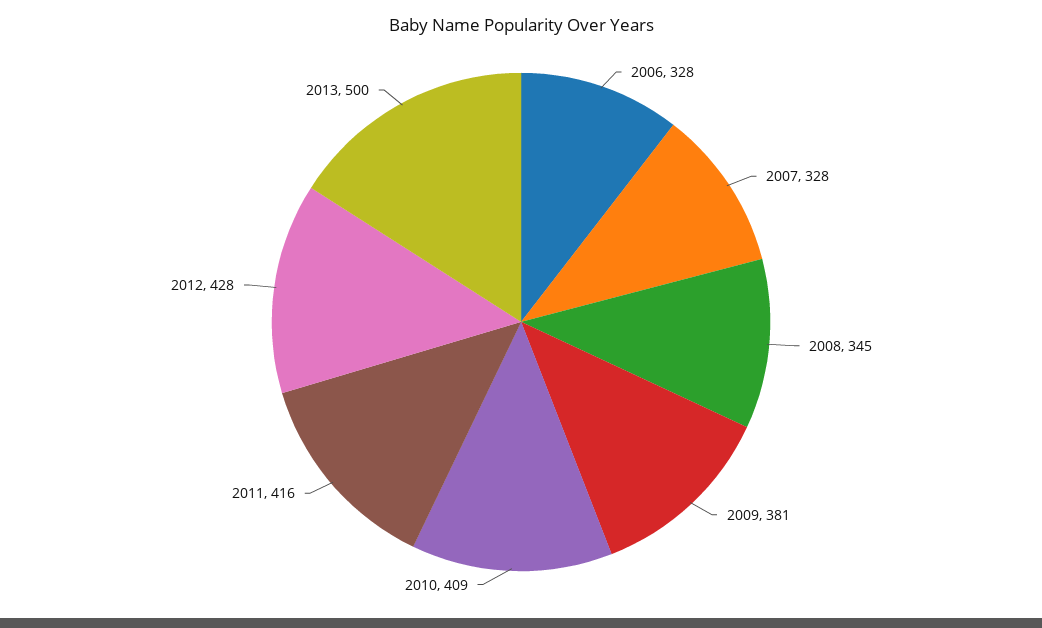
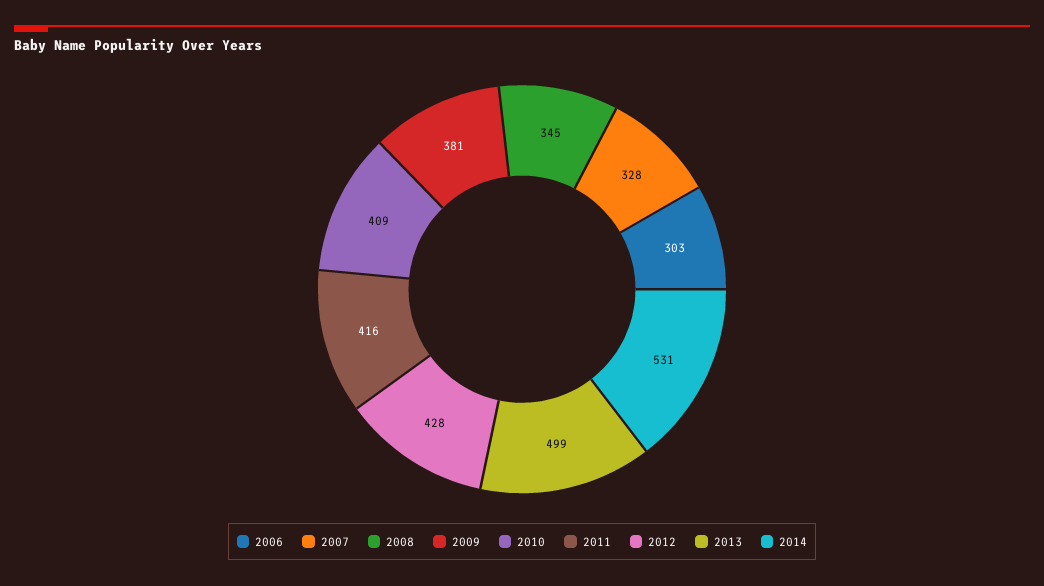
2006: 328 -> 303
2013: 500 -> 499
2014: none -> 531

